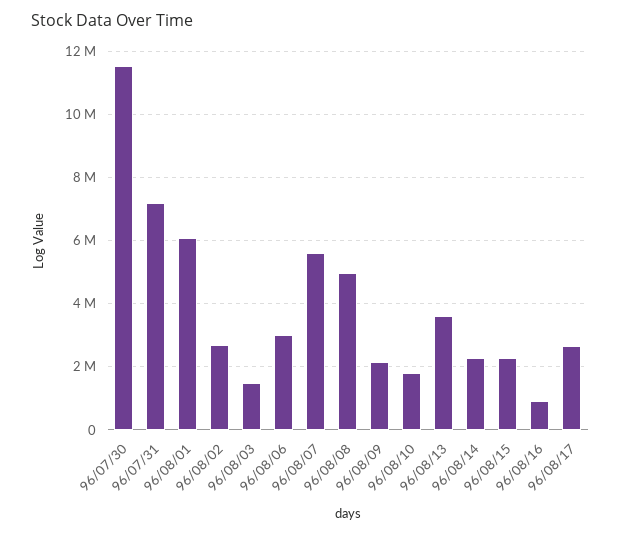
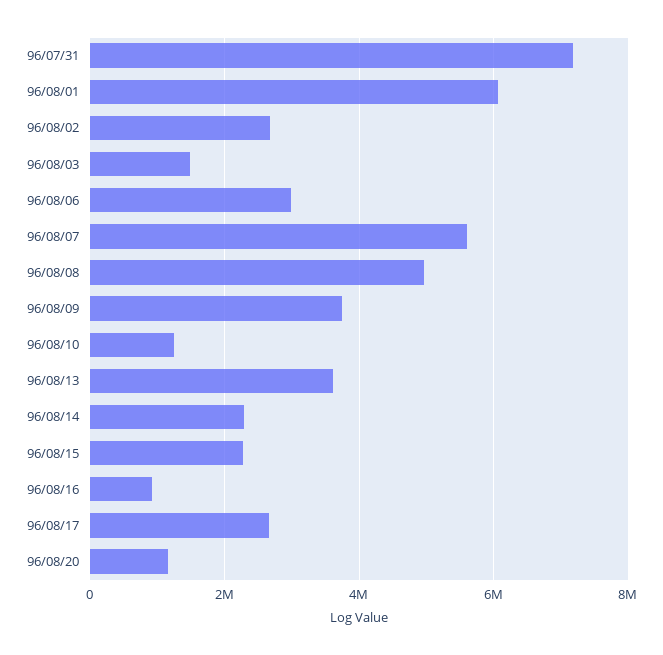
96/07/30: 11600000 -> none
96/08/09: 2200000 -> 3800000
96/08/10: 1800000 -> 1200000
96/08/20: none -> 1200000

